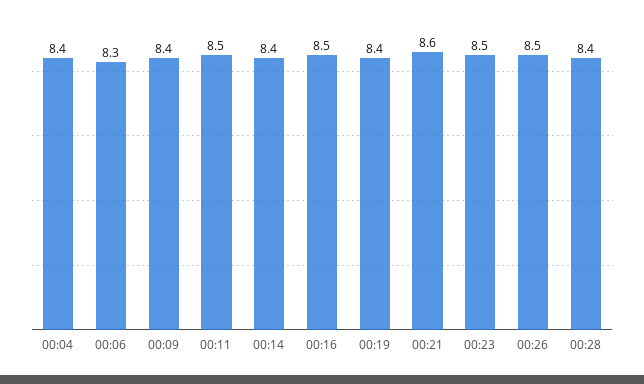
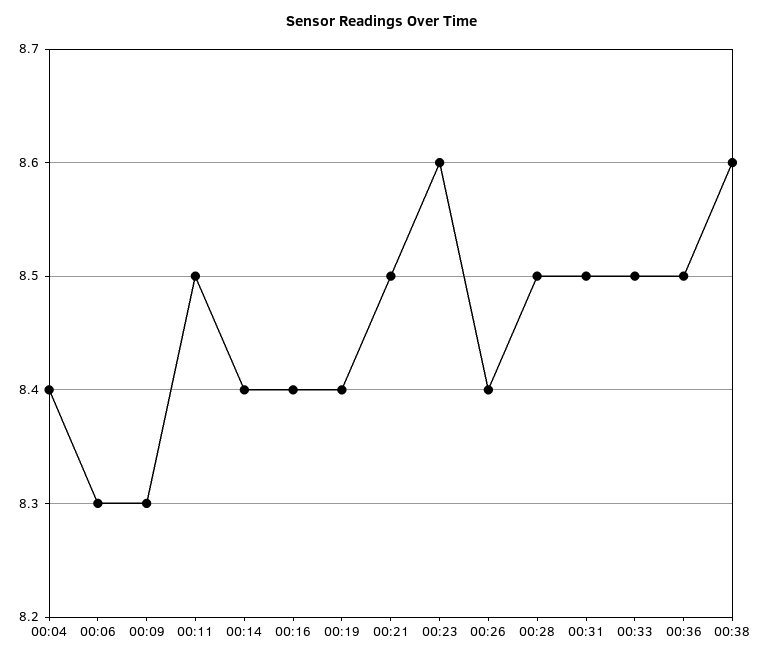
00:09: 8.4 -> 8.3
00:16: 8.5 -> 8.4
00:21: 8.6 -> 8.5
00:23: 8.5 -> 8.6
00:26: 8.5 -> 8.4
00:28: 8.4 -> 8.5
00:31: none -> 8.5
00:33: none -> 8.5
00:36: none -> 8.5
00:38: none -> 8.6

